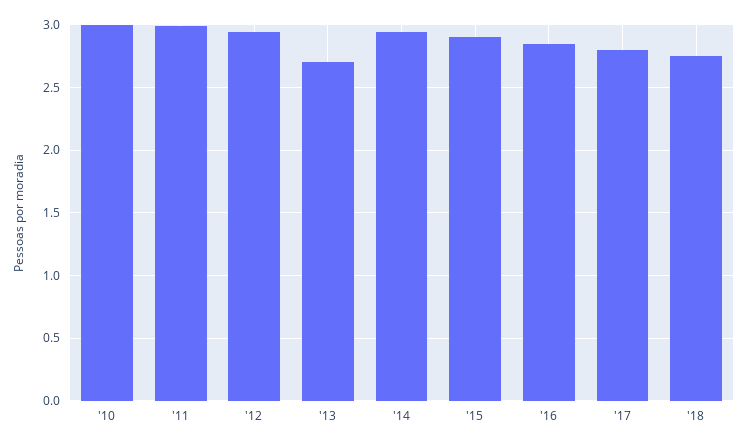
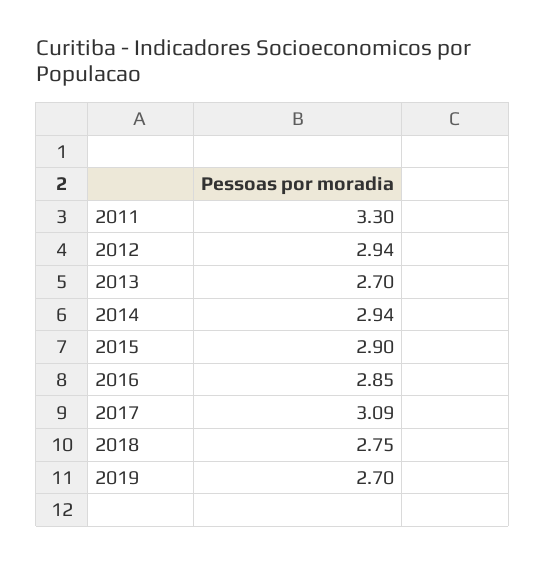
'10: 3 -> none
'11: 3 -> 3.3
'17: 2.8 -> 3.09
2019: none -> 2.7

